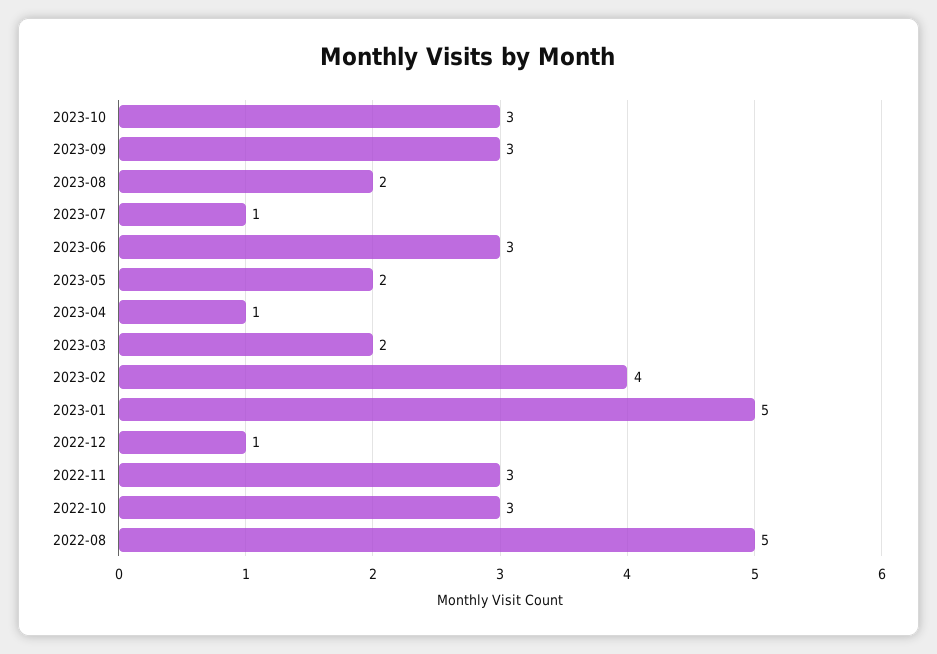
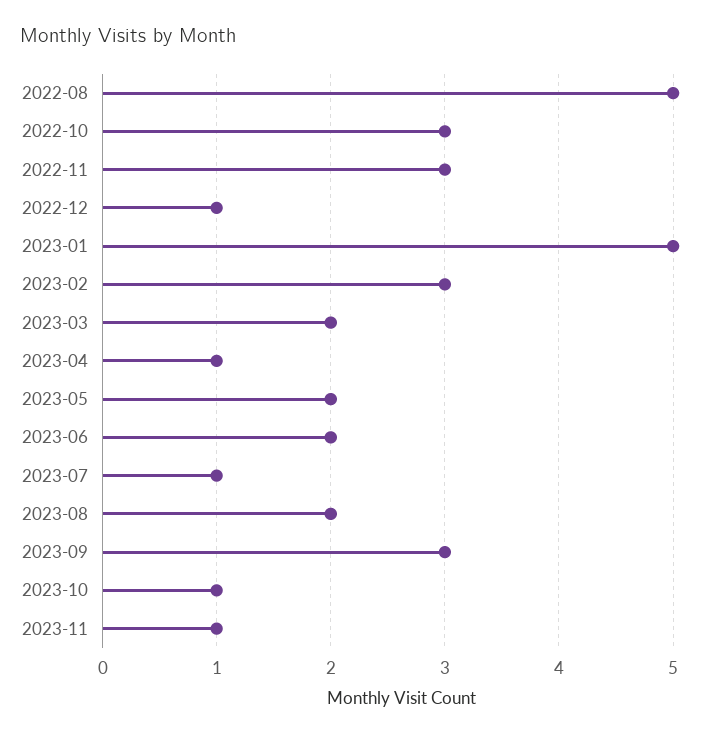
2023-10: 3 -> 1
2023-06: 3 -> 2
2023-02: 4 -> 3
2023-11: none -> 1

